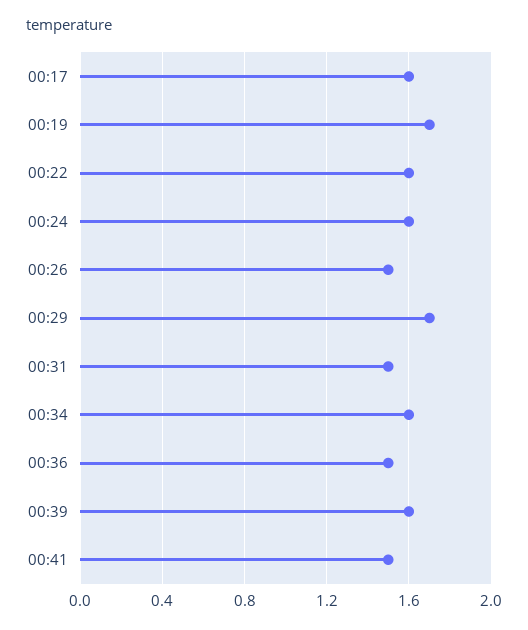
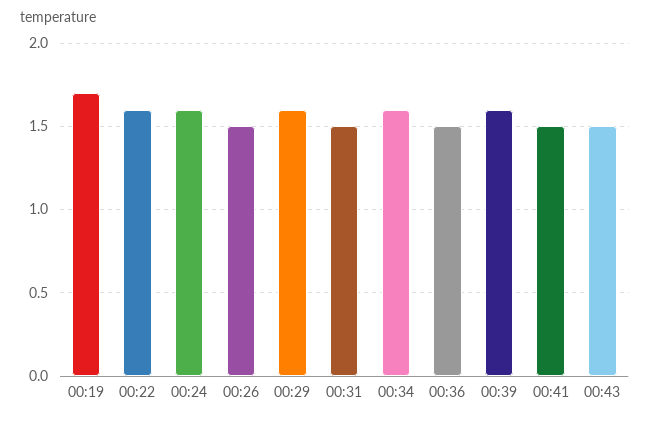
00:17: 1.6 -> none
00:29: 1.7 -> 1.6
00:43: none -> 1.5

